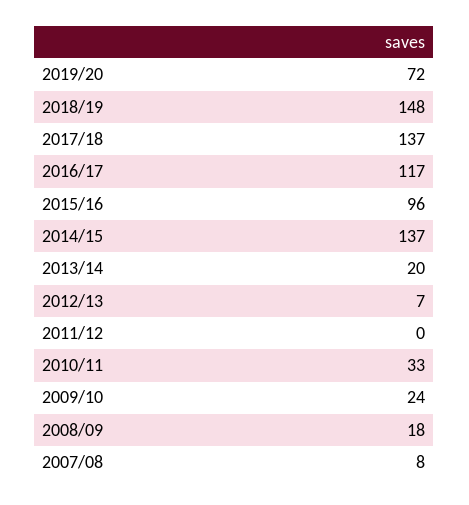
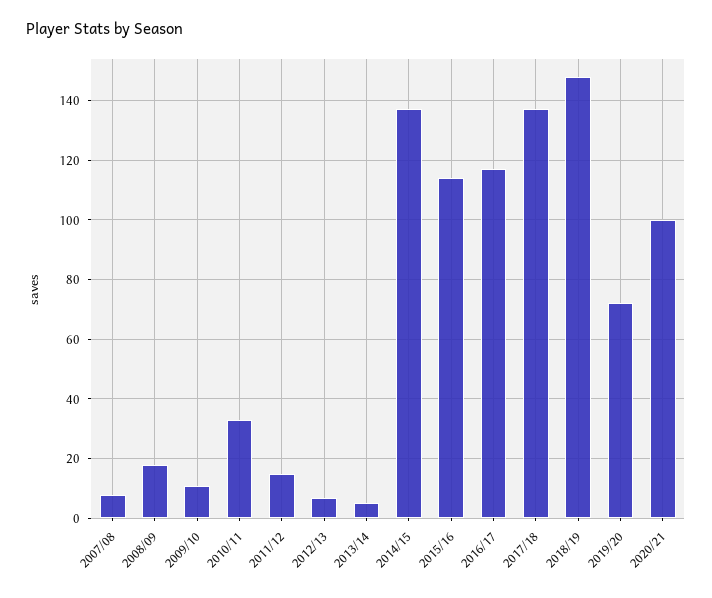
2015/16: 96 -> 115
2013/14: 20 -> 5
2011/12: 0 -> 15
2009/10: 24 -> 10
2020/21: none -> 100

